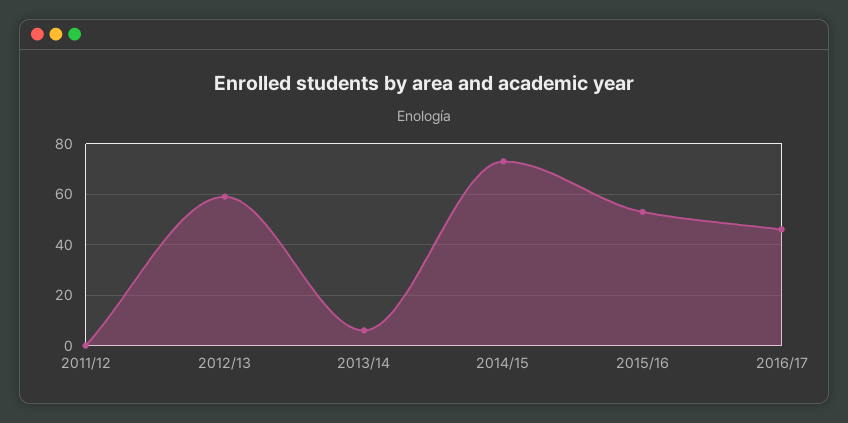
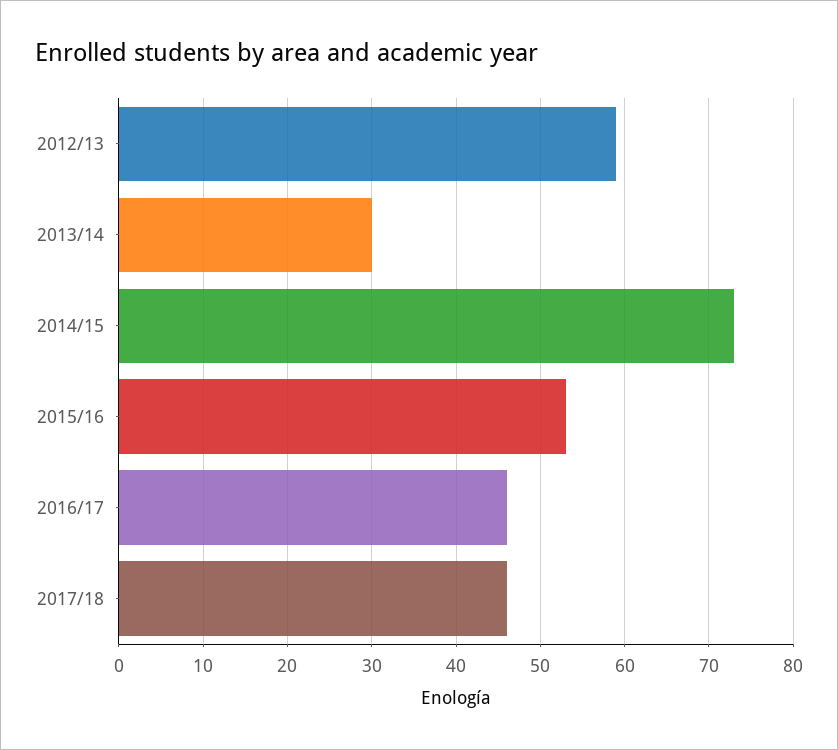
2011/12: 0 -> none
2013/14: 5 -> 30
2017/18: none -> 46

